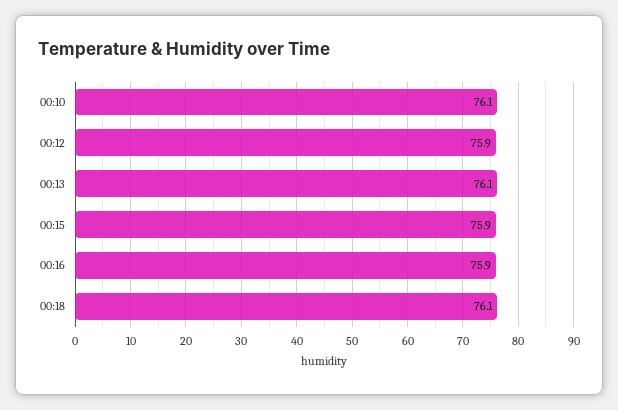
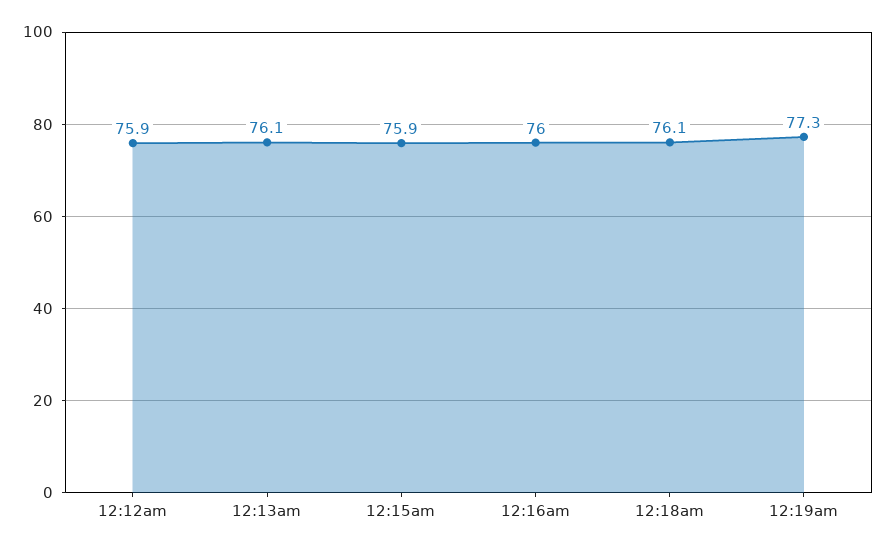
00:10: 76.1 -> none
00:16: 75.9 -> 76
12:19am: none -> 77.3

